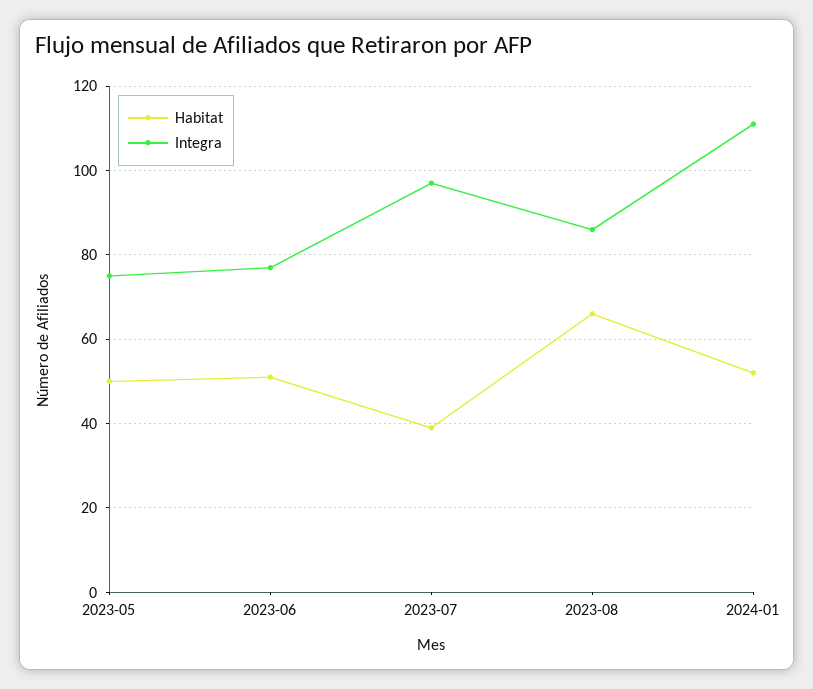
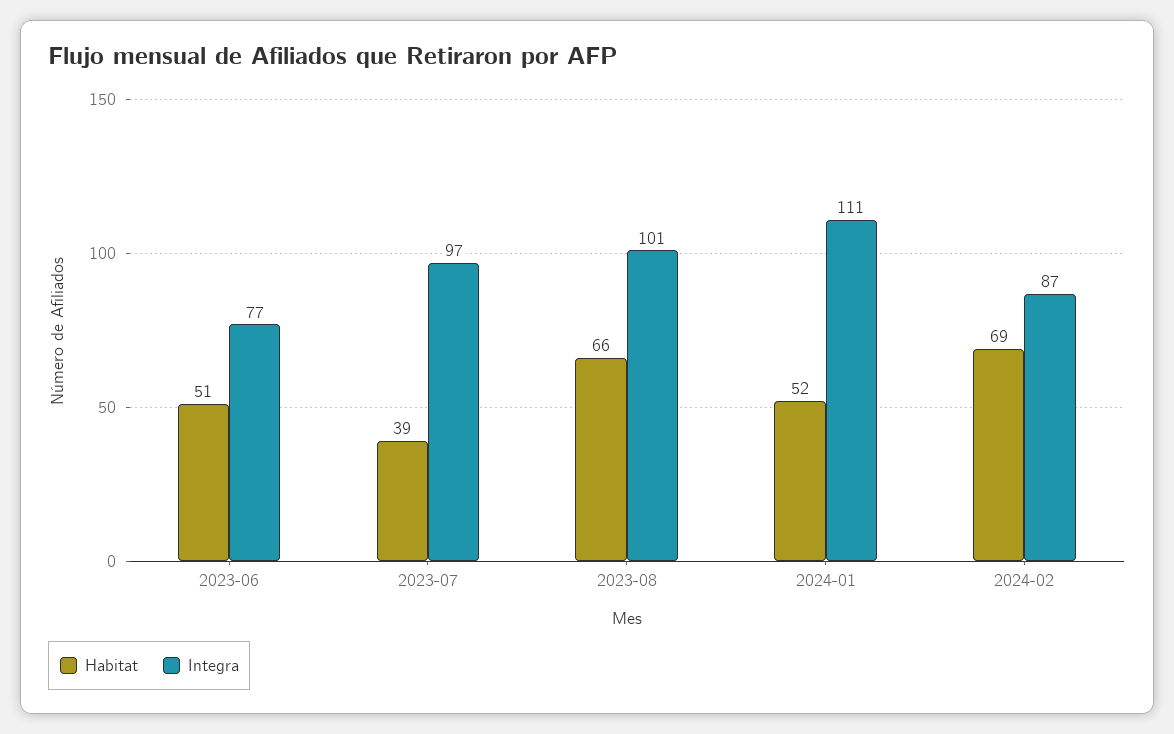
Habitat, 2023-05: 50 -> none
Integra, 2023-05: 75 -> none
Integra, 2023-08: 85 -> 101
Habitat, 2024-02: none -> 69
Integra, 2024-02: none -> 87

